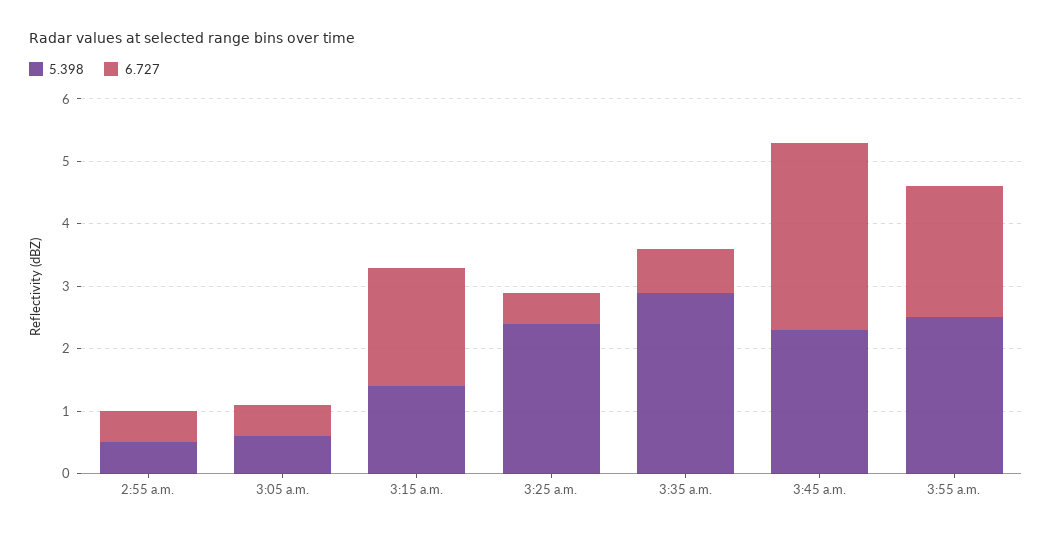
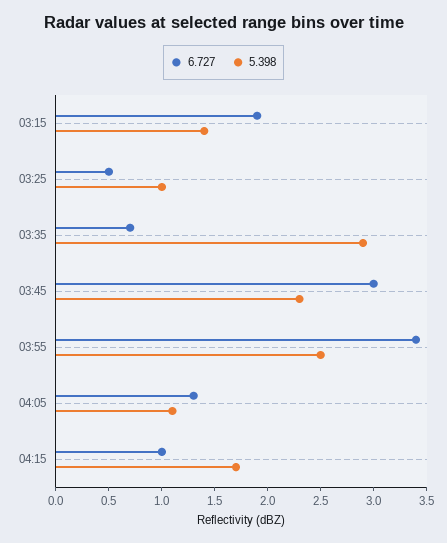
5.398, 2:55 a.m.: 0.5 -> none
6.727, 2:55 a.m.: 0.5 -> none
5.398, 3:05 a.m.: 0.5 -> none
6.727, 3:05 a.m.: 0.5 -> none
5.398, 3:25 a.m.: 2.5 -> 1
6.727, 3:55 a.m.: 2 -> 3.4
6.727, 04:05: none -> 1.3
5.398, 04:05: none -> 1.1
6.727, 04:15: none -> 1
5.398, 04:15: none -> 1.7

